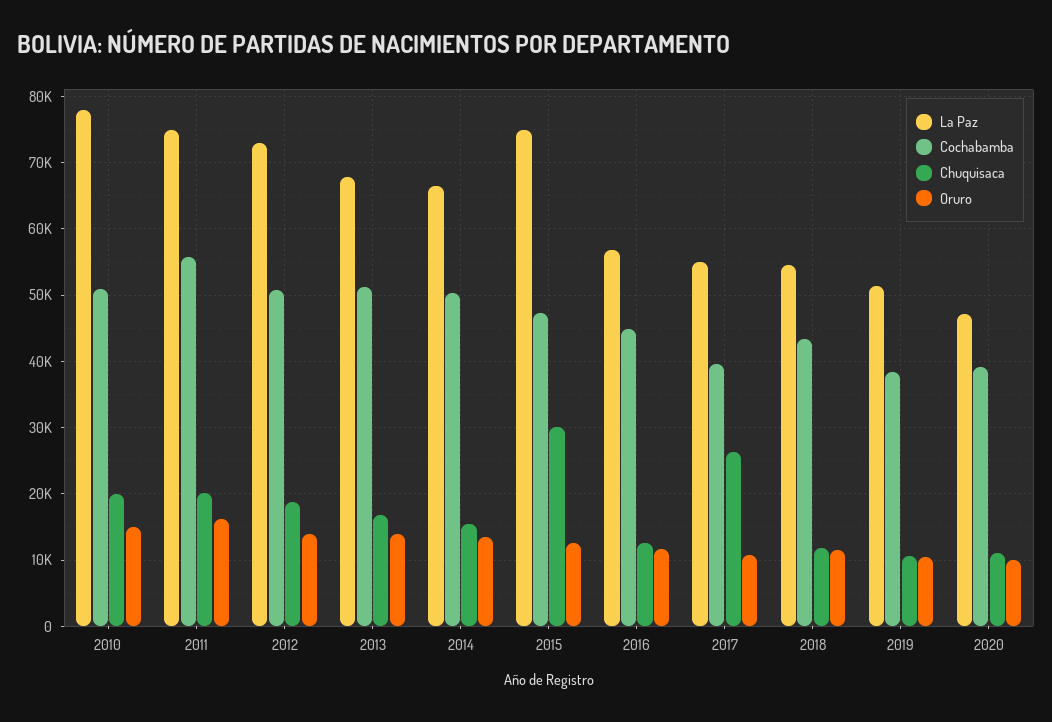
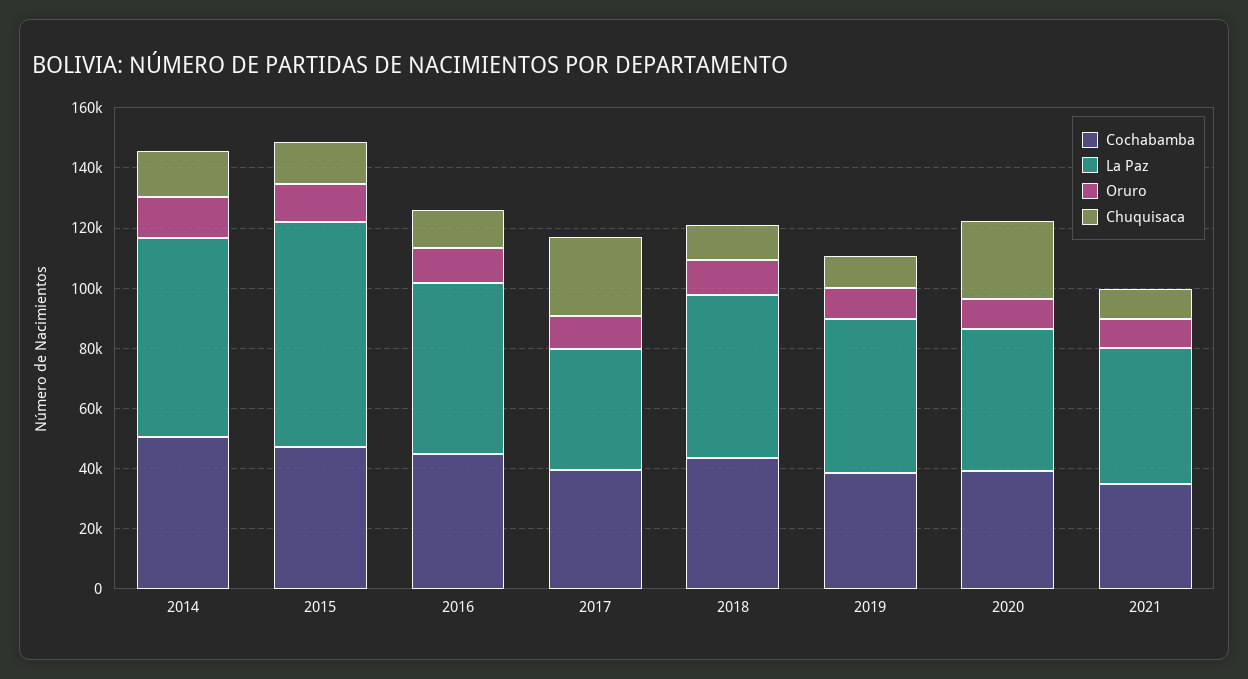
La Paz, 2010: 78000 -> none
Cochabamba, 2010: 51000 -> none
Chuquisaca, 2010: 20000 -> none
Oruro, 2010: 15000 -> none
La Paz, 2011: 75000 -> none
Cochabamba, 2011: 56000 -> none
Chuquisaca, 2011: 20000 -> none
Oruro, 2011: 16000 -> none
La Paz, 2012: 73000 -> none
Cochabamba, 2012: 51000 -> none
Chuquisaca, 2012: 19000 -> none
Oruro, 2012: 14000 -> none
La Paz, 2013: 68000 -> none
Cochabamba, 2013: 51000 -> none
Chuquisaca, 2013: 17000 -> none
Oruro, 2013: 14000 -> none
Chuquisaca, 2015: 30000 -> 15000
La Paz, 2017: 55000 -> 40000
Chuquisaca, 2020: 11000 -> 25000
Cochabamba, 2021: none -> 35000
La Paz, 2021: none -> 45000
Oruro, 2021: none -> 10000
Chuquisaca, 2021: none -> 10000

